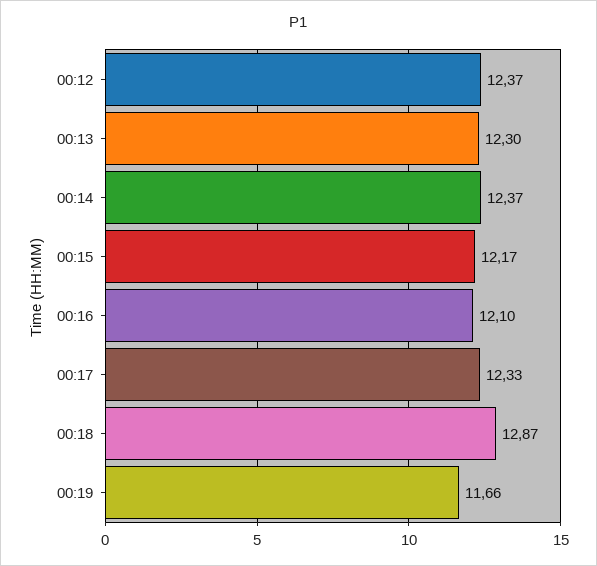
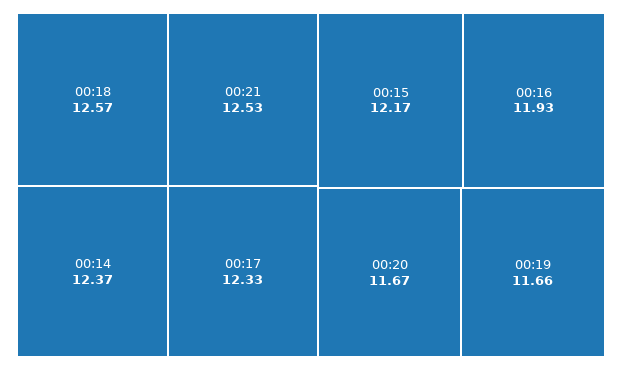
00:12: 12.37 -> none
00:13: 12.3 -> none
00:16: 12.1 -> 11.93
00:18: 12.87 -> 12.57
00:21: none -> 12.53
00:20: none -> 11.67

